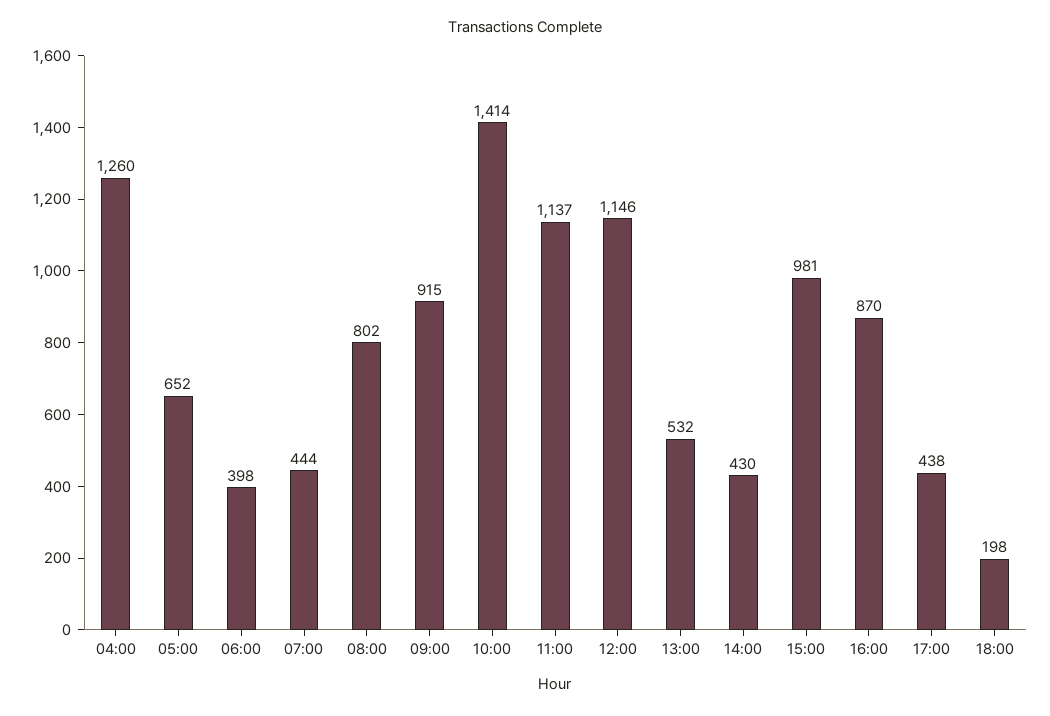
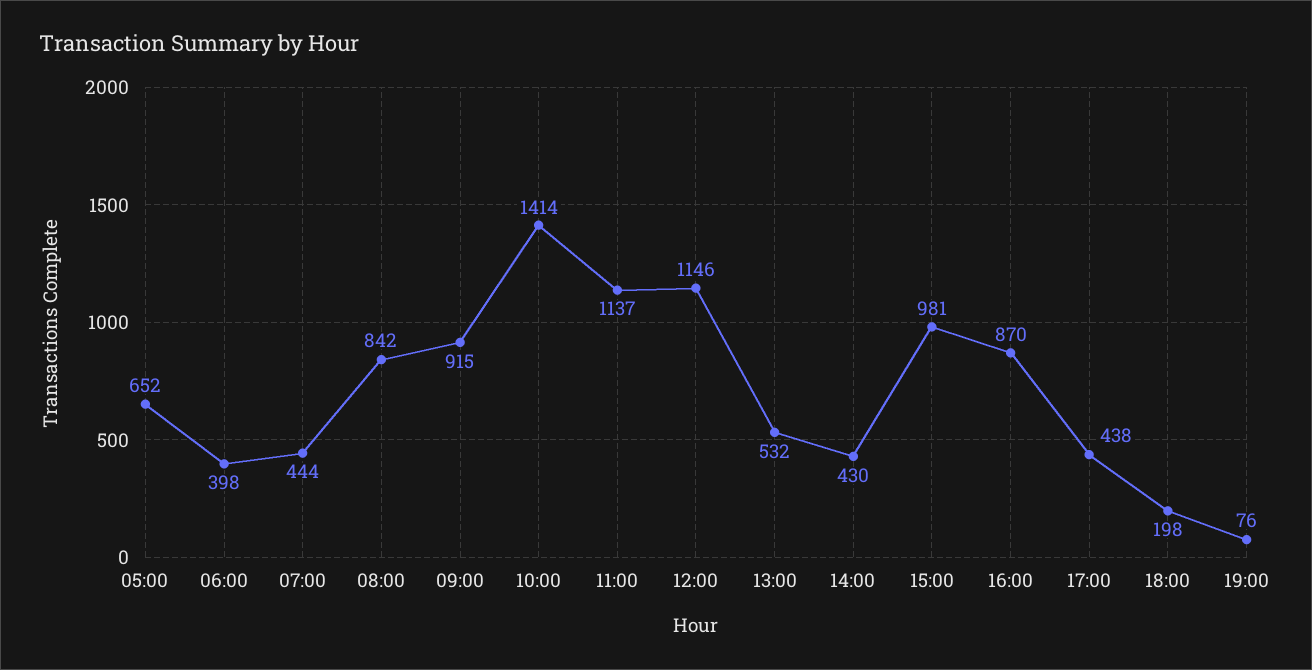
04:00: 1260 -> none
08:00: 802 -> 842
19:00: none -> 76

